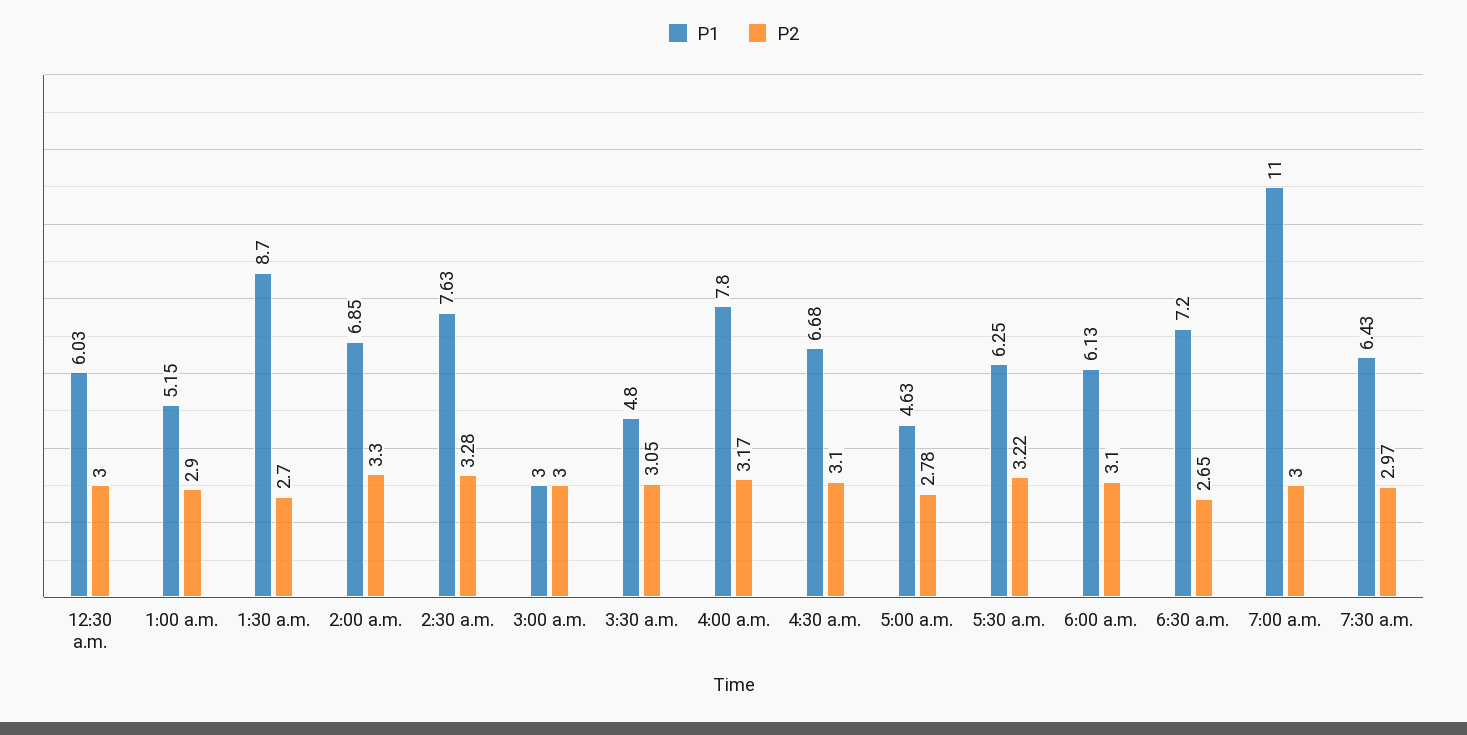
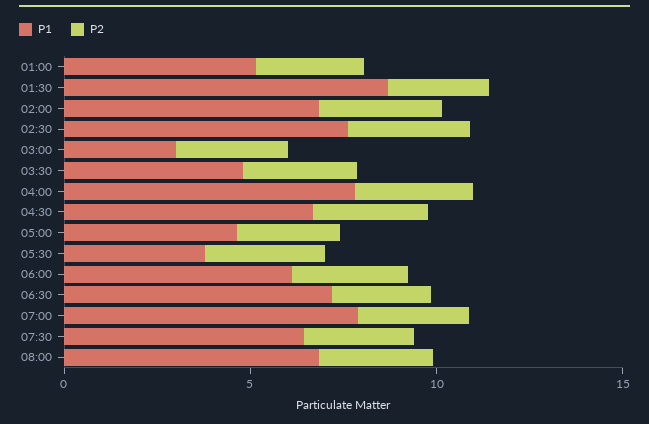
P1, 12:30 a.m.: 6.03 -> none
P2, 12:30 a.m.: 3 -> none
P1, 5:30 a.m.: 6.25 -> 4
P1, 7:00 a.m.: 11 -> 8
P1, 08:00: none -> 7
P2, 08:00: none -> 3

